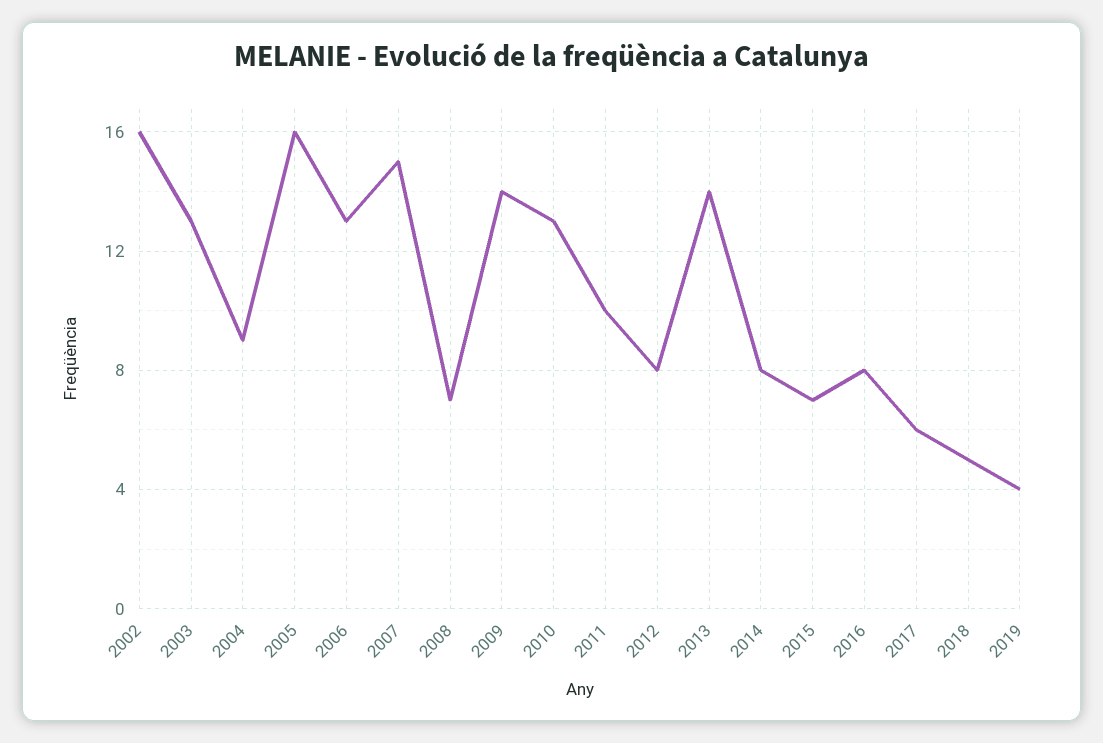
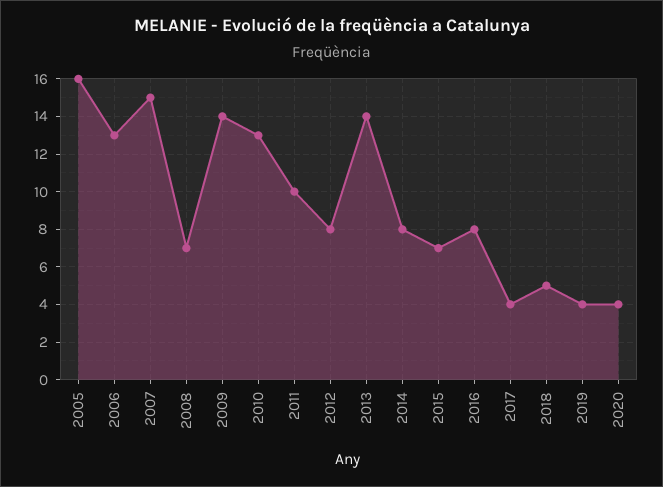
2002: 16 -> none
2003: 13 -> none
2004: 9 -> none
2017: 6 -> 4
2020: none -> 4

